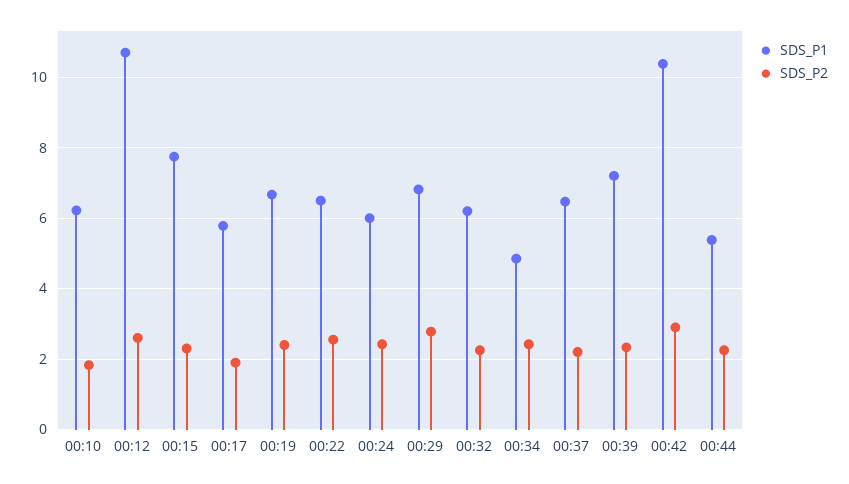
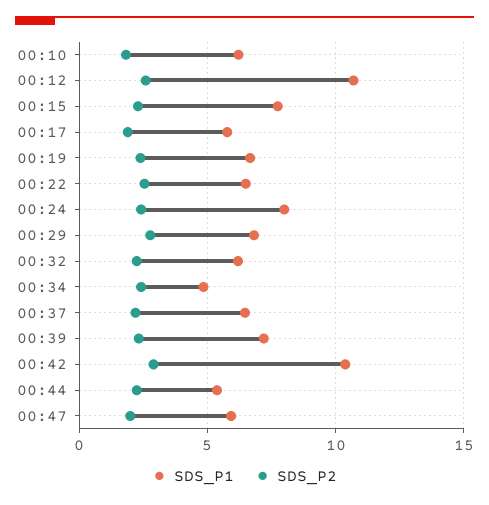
SDS_P1, 00:24: 6 -> 8
SDS_P1, 00:47: none -> 6
SDS_P2, 00:47: none -> 2

